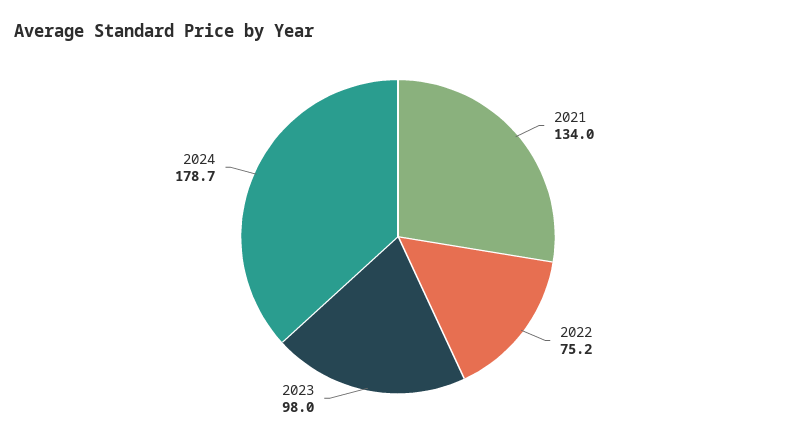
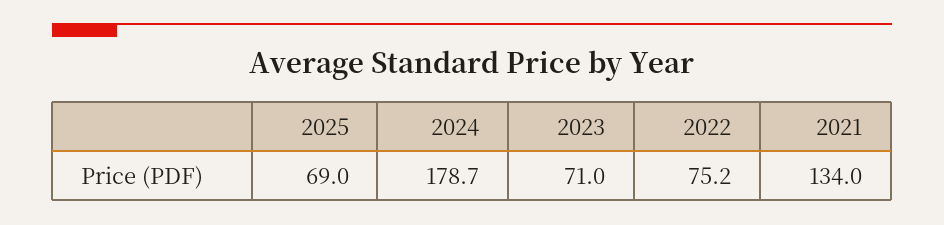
2023: 98 -> 71
2025: none -> 69

